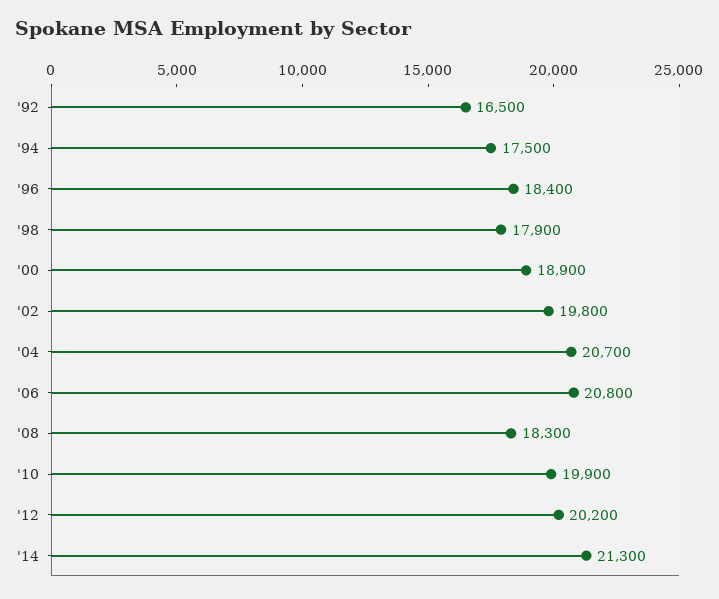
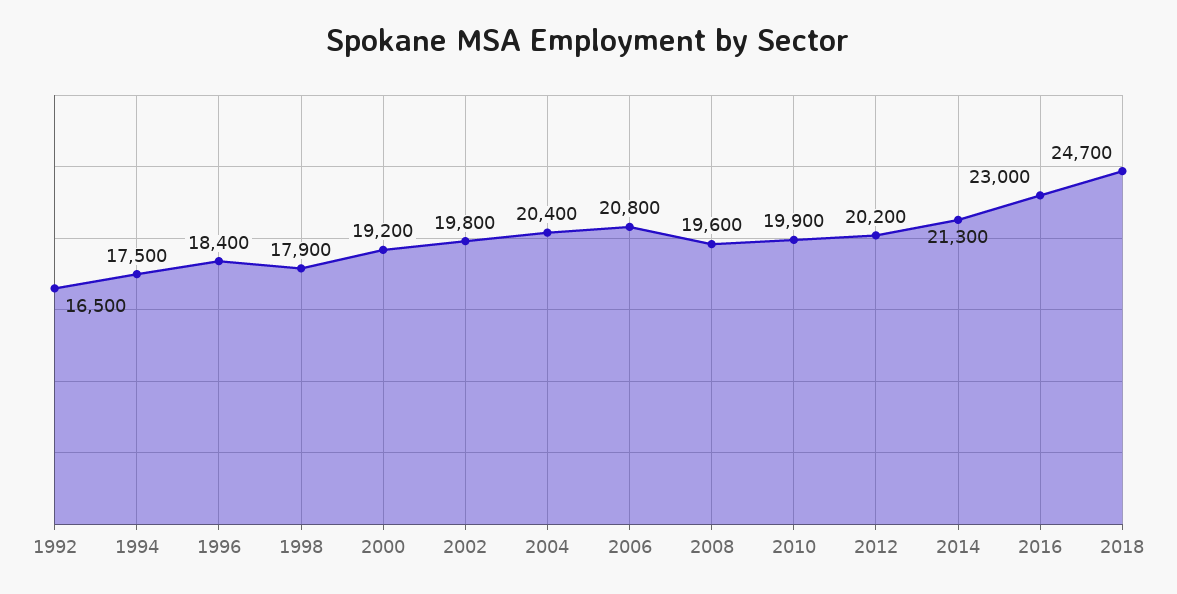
'00: 18900 -> 19200
'04: 20700 -> 20400
'08: 18300 -> 19600
2016: none -> 23000
2018: none -> 24700

